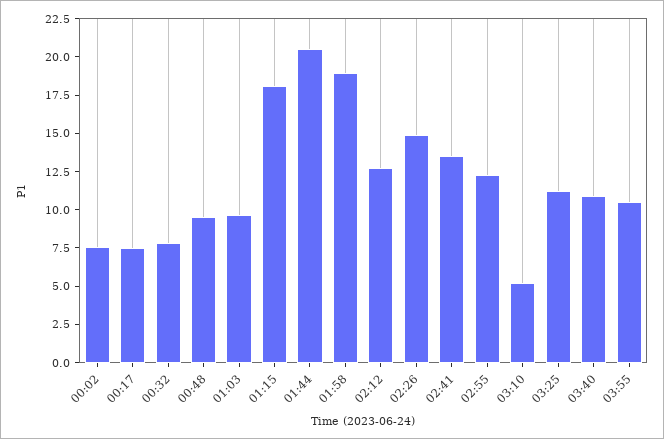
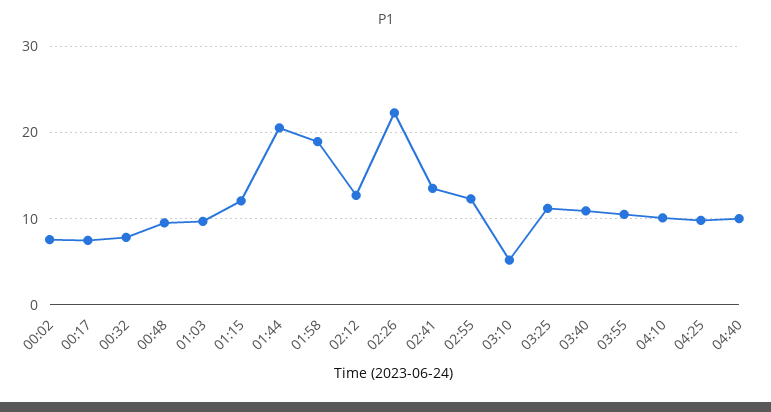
01:15: 17.5 -> 12
02:26: 15 -> 22
04:10: none -> 10
04:25: none -> 10
04:40: none -> 10

